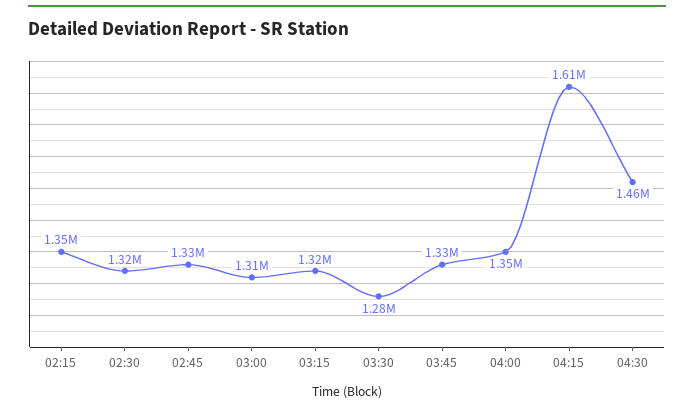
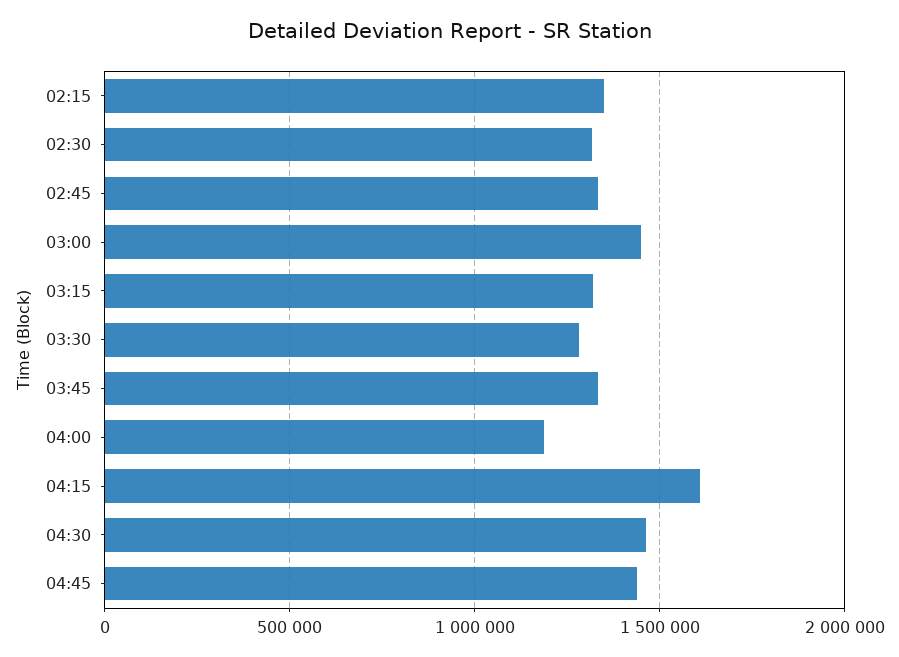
03:00: 1310000 -> 1450000
04:00: 1350000 -> 1200000
04:45: none -> 1450000

